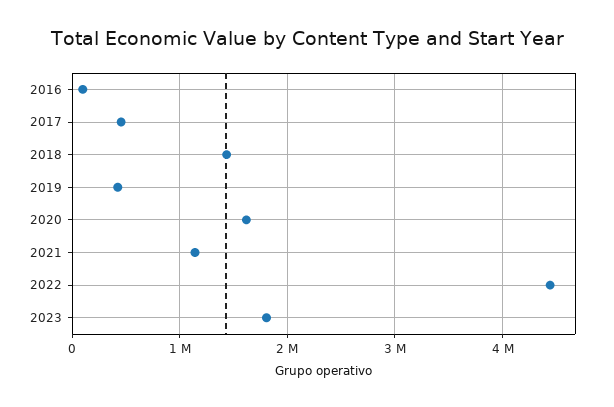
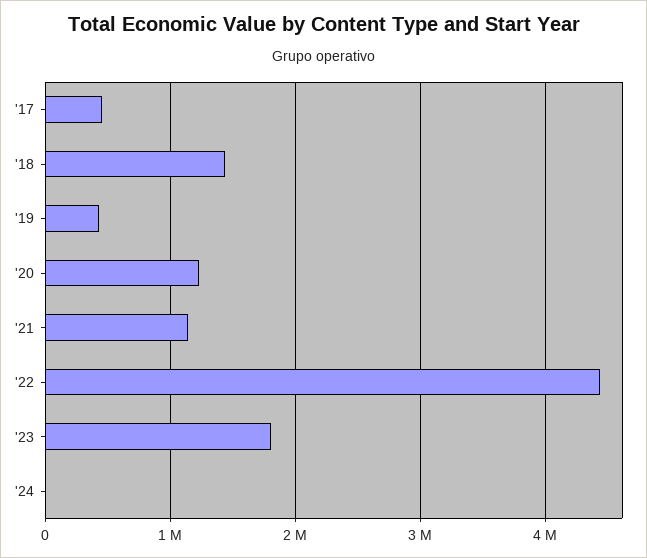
2016: 100000 -> none
2020: 1600000 -> 1200000
'24: none -> 0

